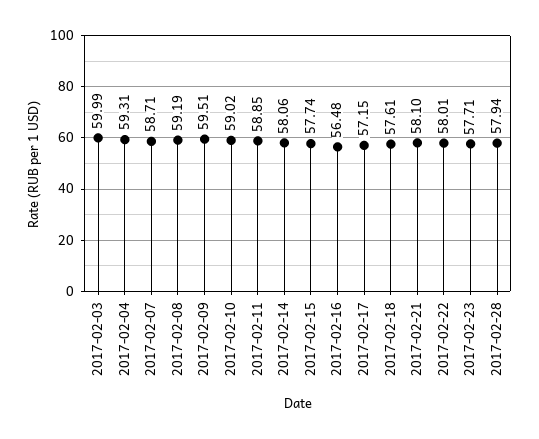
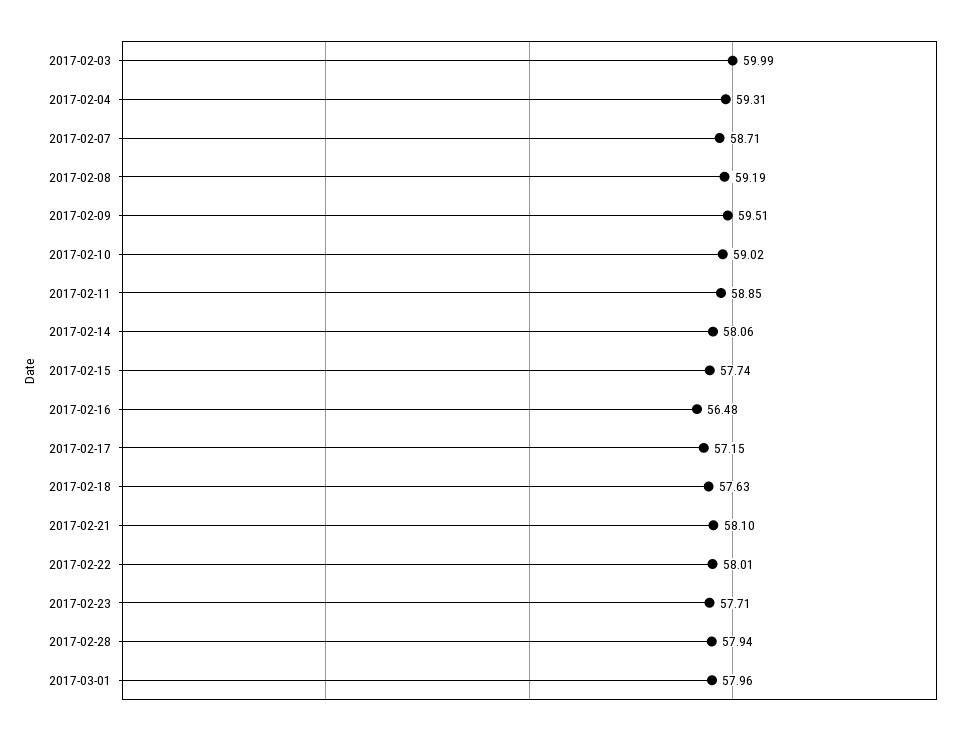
2017-02-18: 57.61 -> 57.63
2017-03-01: none -> 57.96

